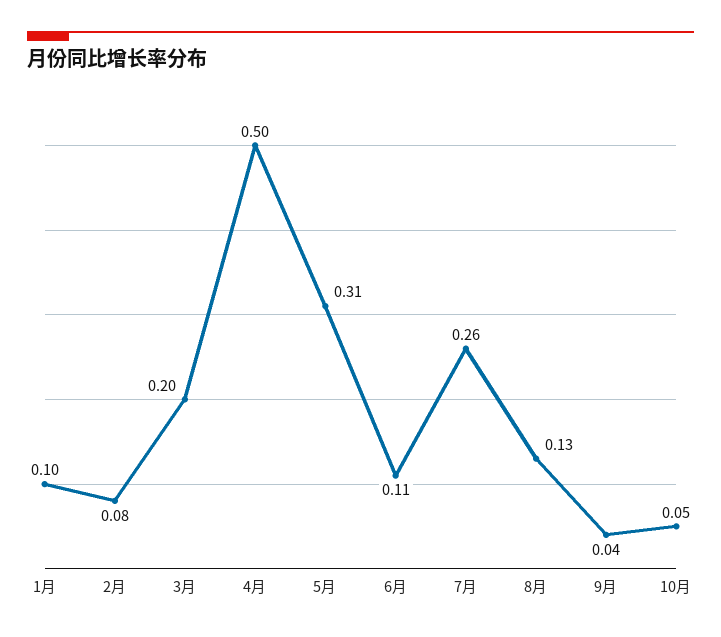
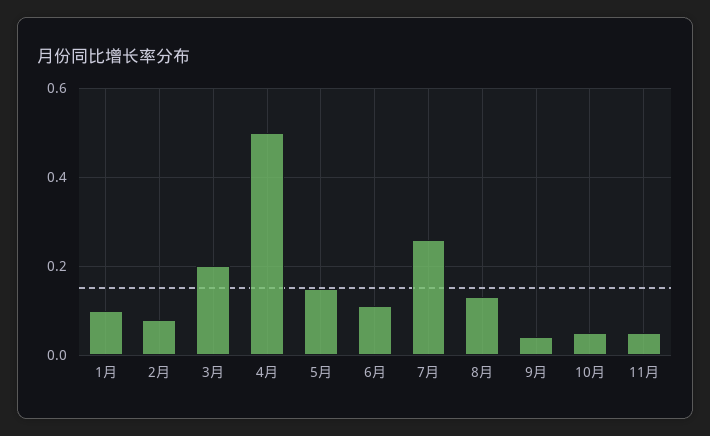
5月: 0.31 -> 0.15
11月: none -> 0.05

